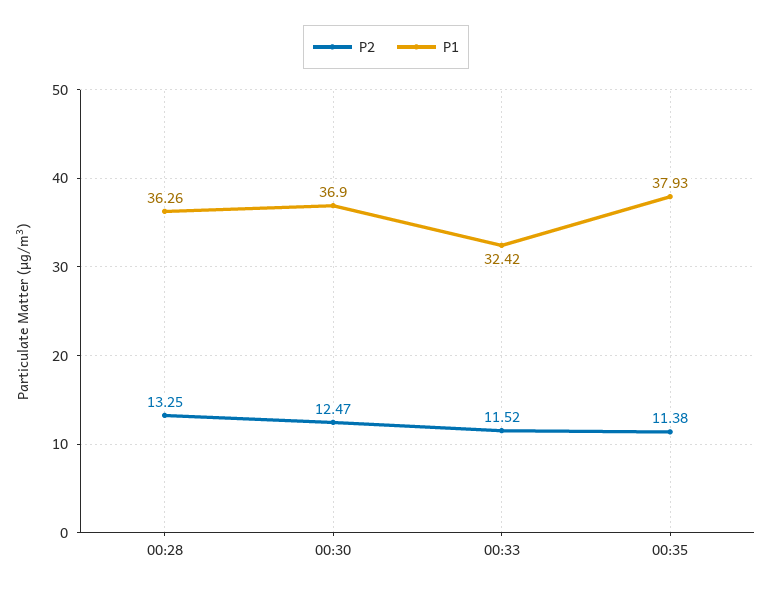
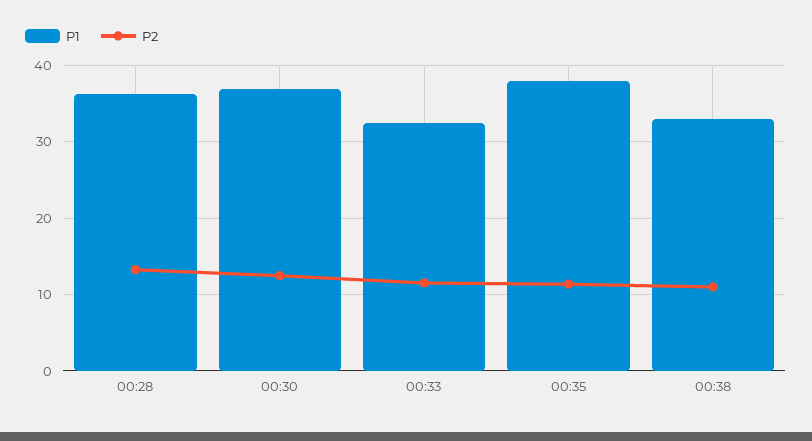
P1, 00:38: none -> 33
P2, 00:38: none -> 11

